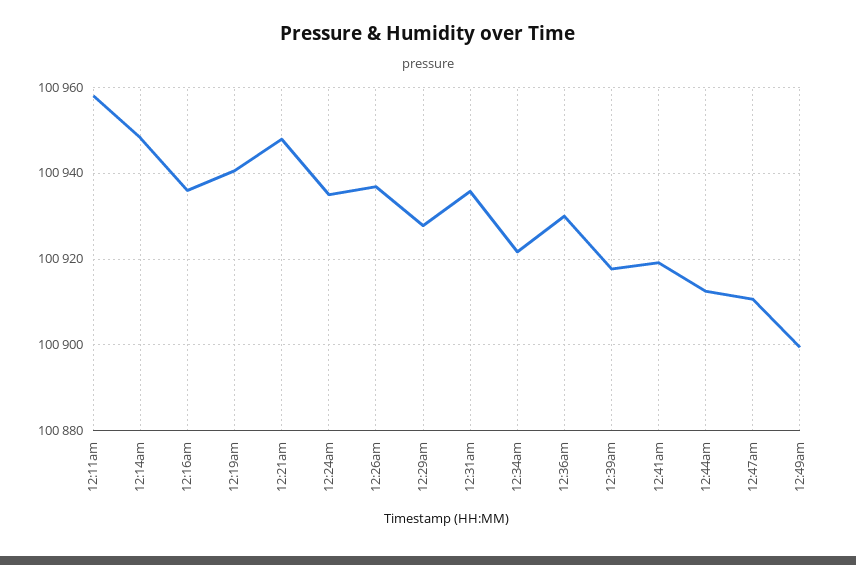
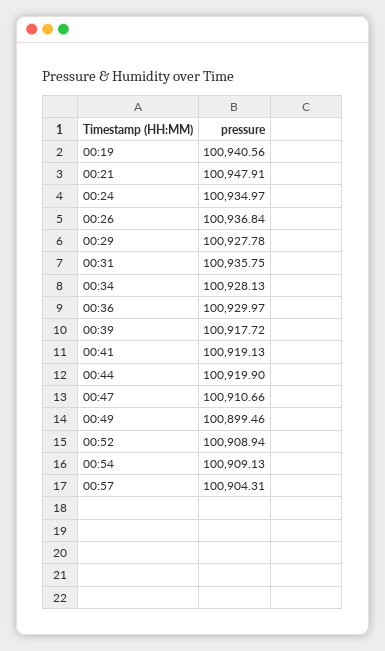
12:11am: 100958 -> none
12:14am: 100948 -> none
12:16am: 100936 -> none
12:34am: 100922 -> 100928.13
12:44am: 100912 -> 100919.9
00:52: none -> 100908.94
00:54: none -> 100909.13
00:57: none -> 100904.31

